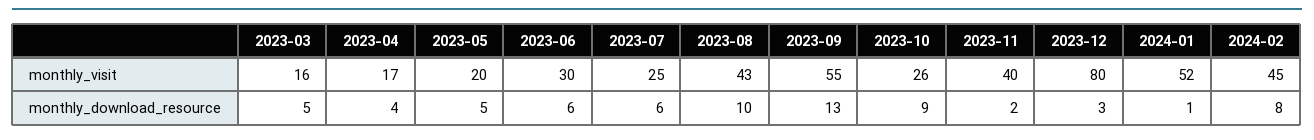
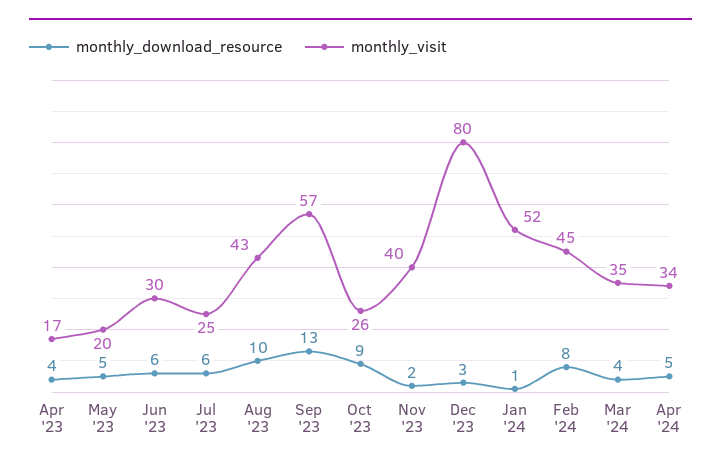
monthly_visit, 2023-03: 16 -> none
monthly_visit, 2023-09: 55 -> 57
monthly_download_resource, 2023-03: 5 -> none
monthly_download_resource, Mar '24: none -> 4
monthly_visit, Mar '24: none -> 35
monthly_download_resource, Apr '24: none -> 5
monthly_visit, Apr '24: none -> 34

